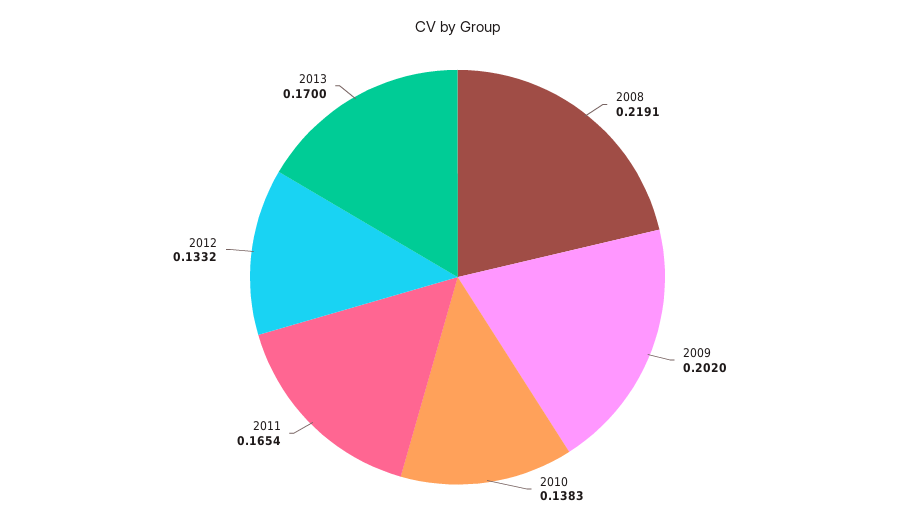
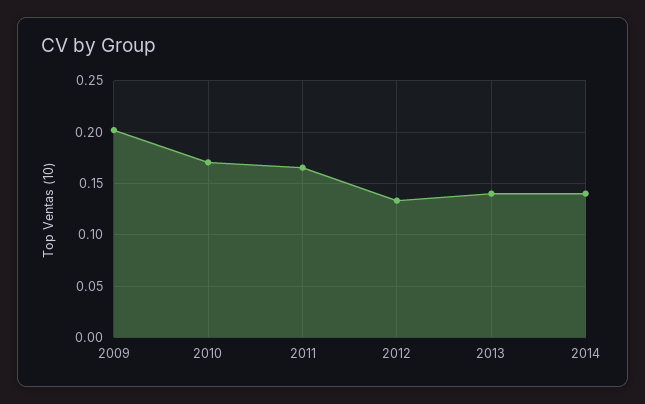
2008: 0.2191 -> none
2010: 0.1383 -> 0.17
2013: 0.17 -> 0.14
2014: none -> 0.14

